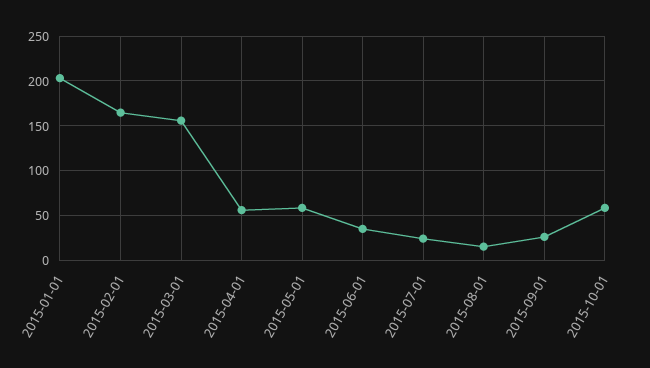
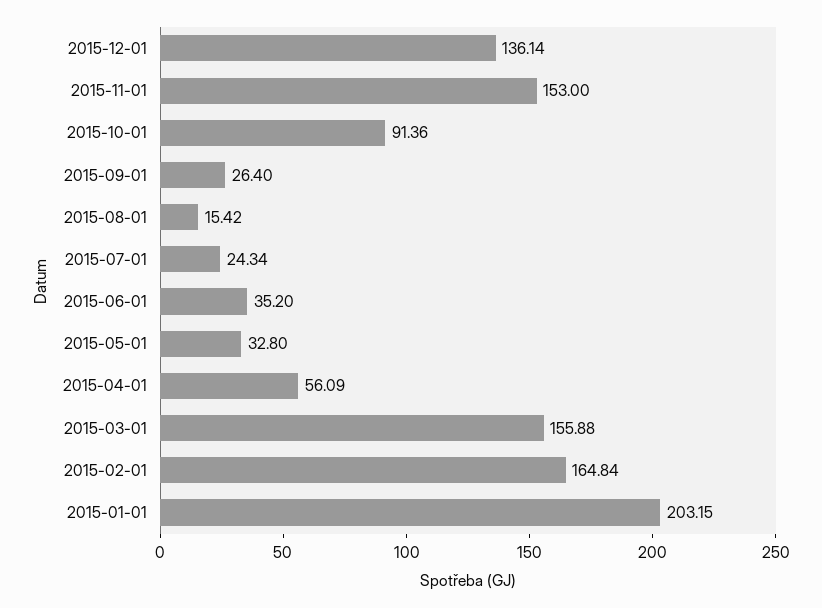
2015-05-01: 60 -> 32.8
2015-10-01: 60 -> 91.36
2015-12-01: none -> 136.14
2015-11-01: none -> 153

